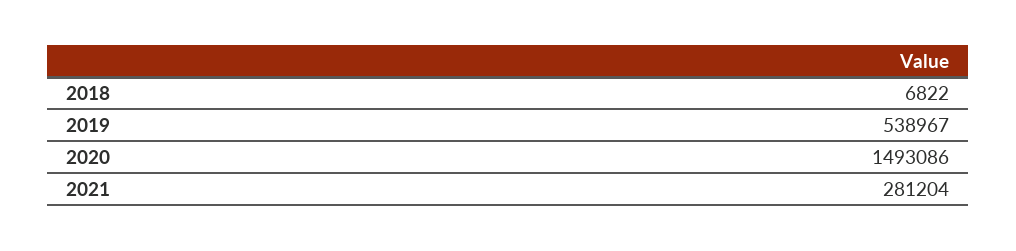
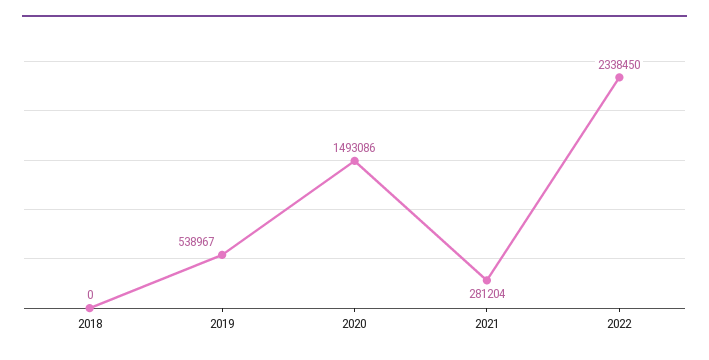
2018: 6822 -> 0
2022: none -> 2338450

